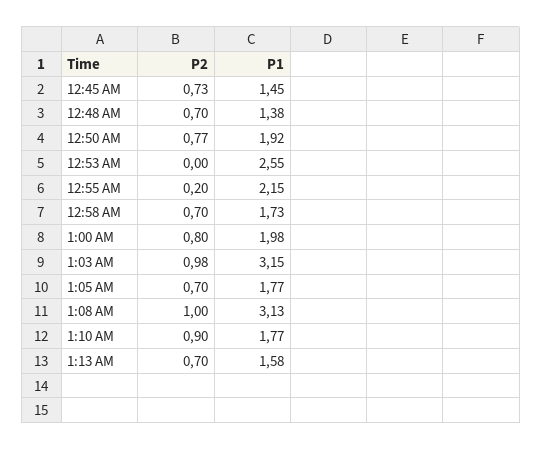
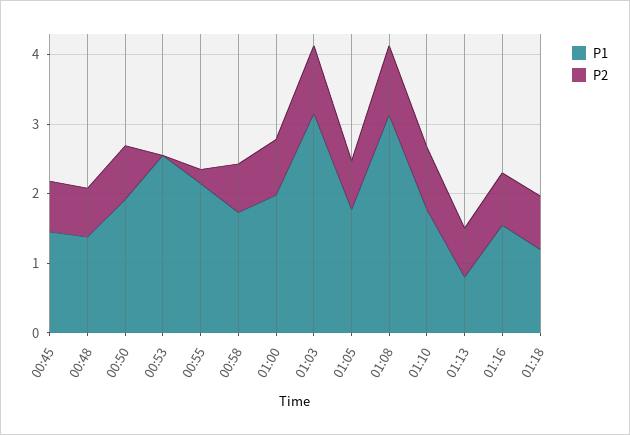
P1, 1:13 AM: 1.58 -> 0.8
P1, 01:16: none -> 1.6
P2, 01:16: none -> 0.8
P1, 01:18: none -> 1.2
P2, 01:18: none -> 0.8

